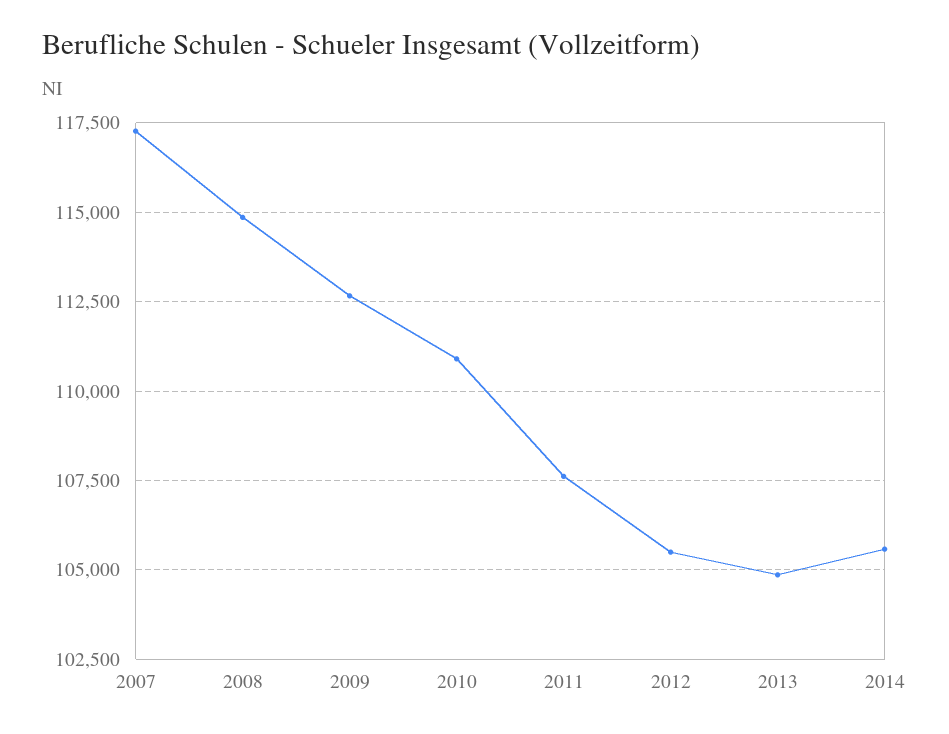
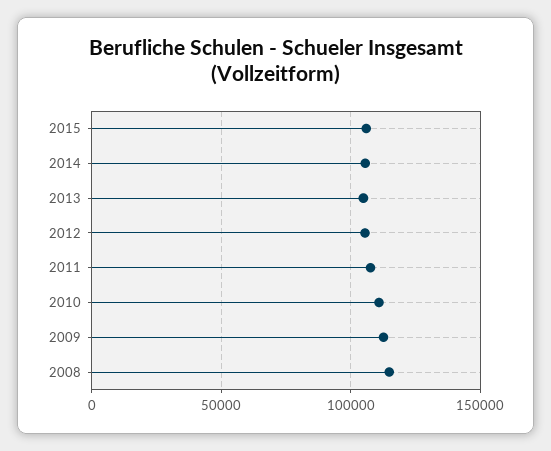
2007: 117250 -> none
2015: none -> 105000

